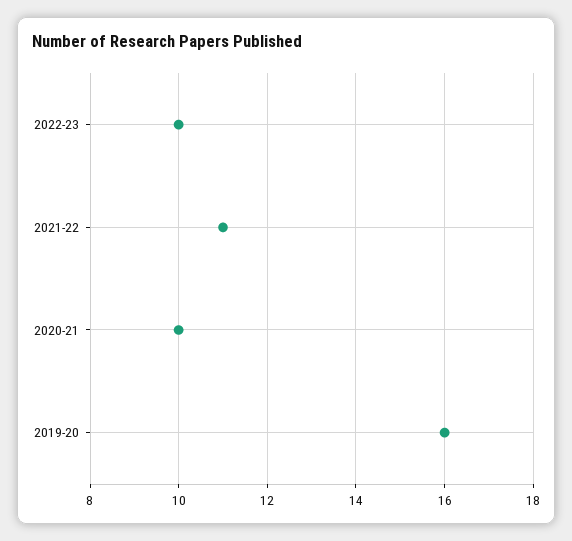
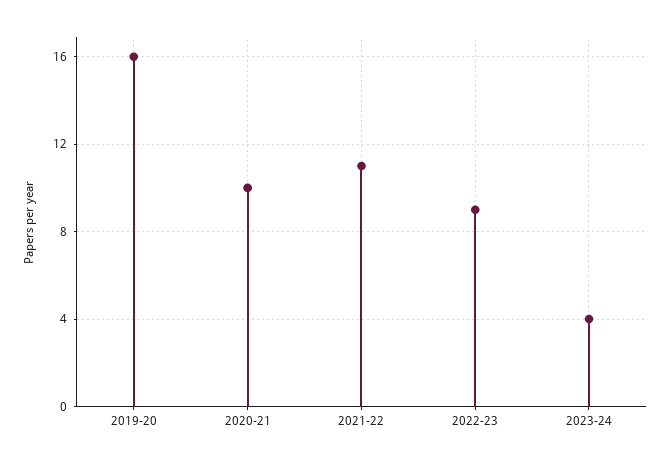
2022-23: 10 -> 9
2023-24: none -> 4

